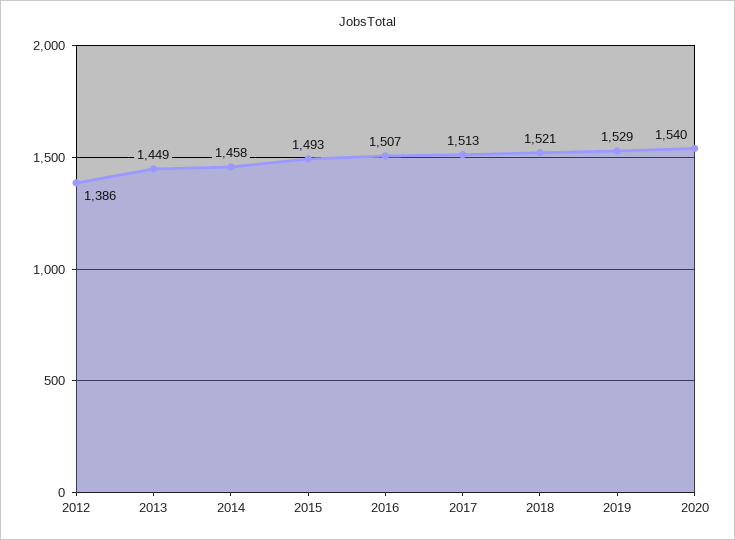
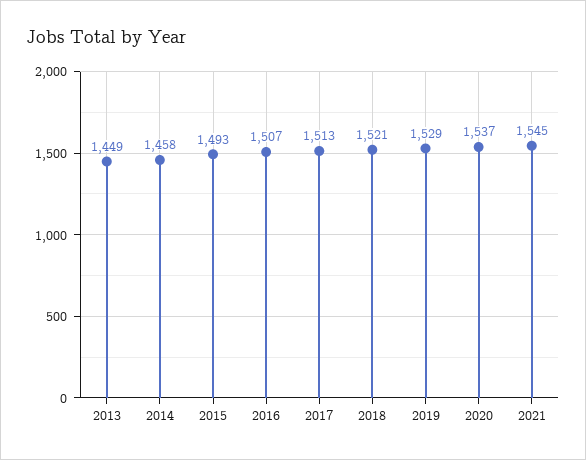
2012: 1386 -> none
2020: 1540 -> 1537
2021: none -> 1545

